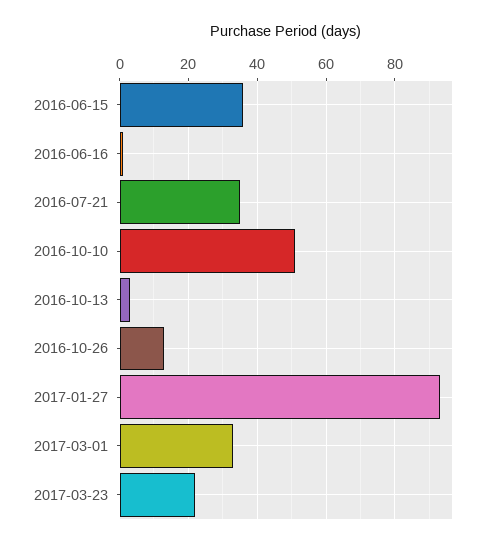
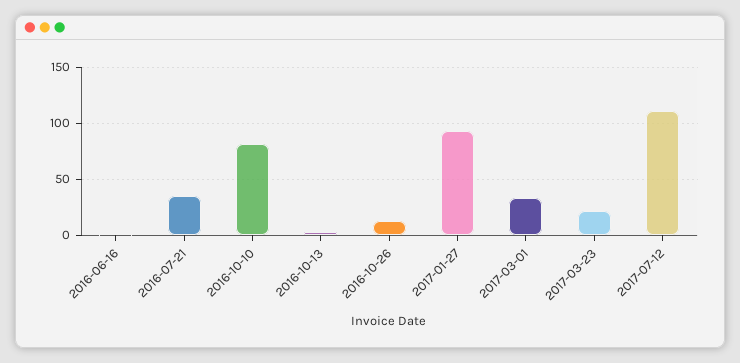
2016-06-15: 35 -> none
2016-10-10: 50 -> 80
2017-07-12: none -> 110

